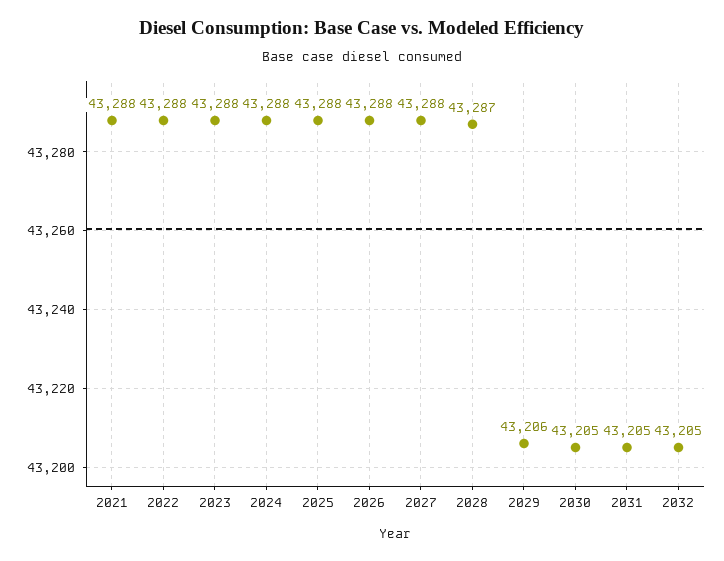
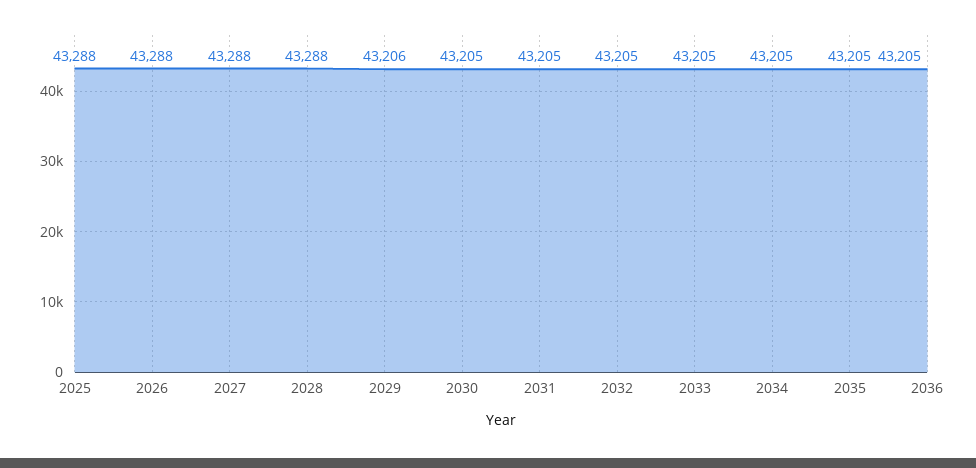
2021: 43288 -> none
2022: 43288 -> none
2023: 43288 -> none
2024: 43288 -> none
2028: 43287 -> 43288
2033: none -> 43205
2034: none -> 43205
2035: none -> 43205
2036: none -> 43205

